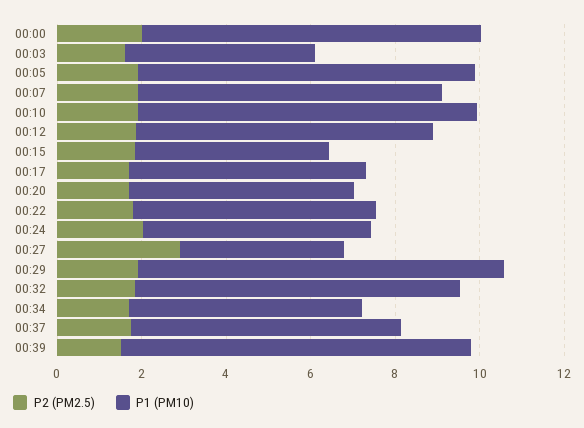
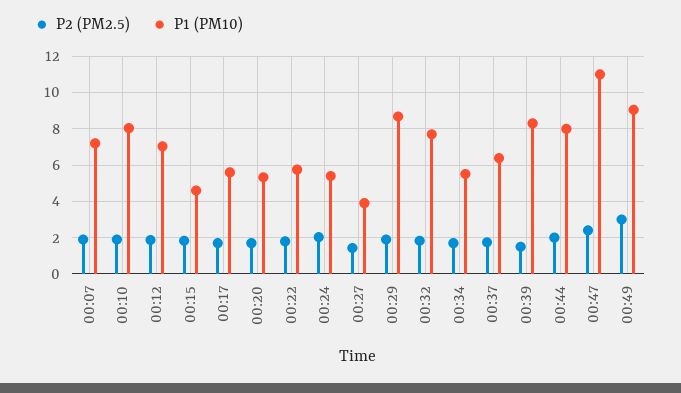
P2 (PM2.5), 00:00: 2 -> none
P1 (PM10), 00:00: 8 -> none
P2 (PM2.5), 00:03: 1.5 -> none
P1 (PM10), 00:03: 4.5 -> none
P2 (PM2.5), 00:05: 2 -> none
P1 (PM10), 00:05: 8 -> none
P2 (PM2.5), 00:27: 3 -> 1.5
P2 (PM2.5), 00:44: none -> 2
P1 (PM10), 00:44: none -> 8
P2 (PM2.5), 00:47: none -> 2.5
P1 (PM10), 00:47: none -> 11
P2 (PM2.5), 00:49: none -> 3
P1 (PM10), 00:49: none -> 9

